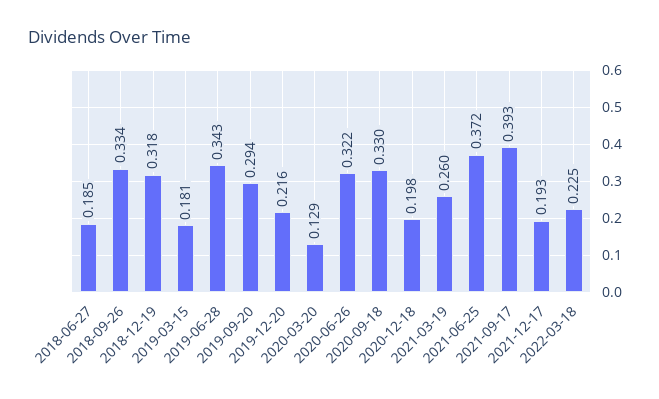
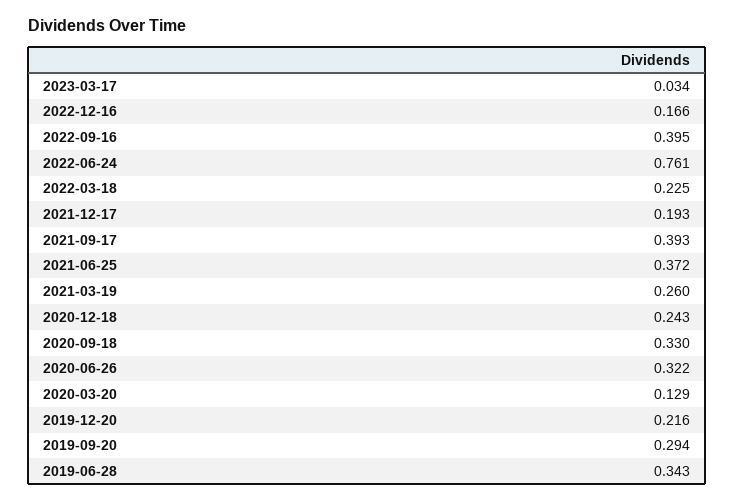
2018-06-27: 0.185 -> none
2018-09-26: 0.334 -> none
2018-12-19: 0.318 -> none
2019-03-15: 0.181 -> none
2020-12-18: 0.198 -> 0.243
2023-03-17: none -> 0.034
2022-12-16: none -> 0.166
2022-09-16: none -> 0.395
2022-06-24: none -> 0.761

